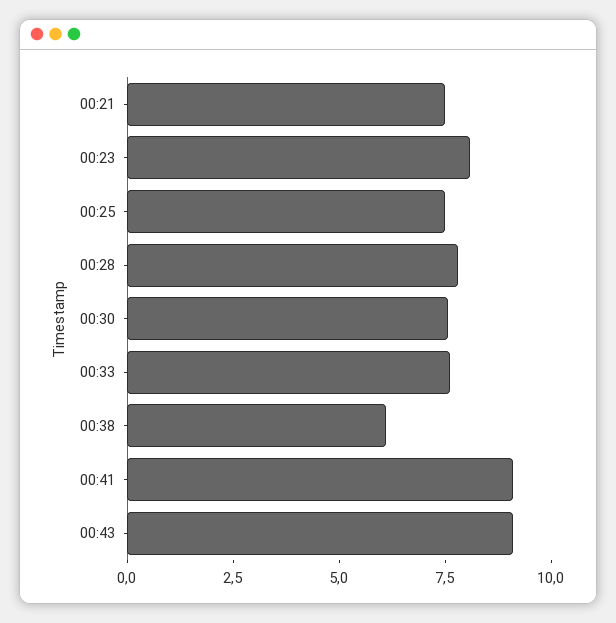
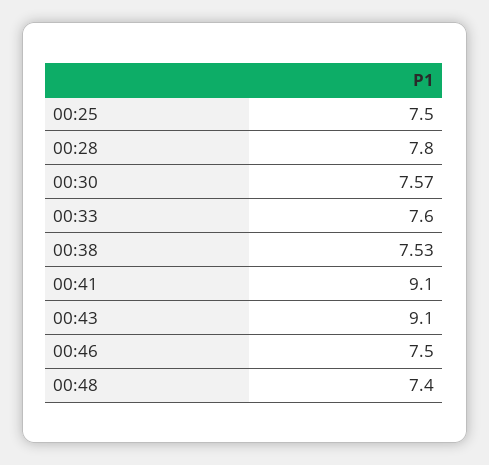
00:21: 7.5 -> none
00:23: 8 -> none
00:38: 6 -> 7.53
00:46: none -> 7.5
00:48: none -> 7.4

